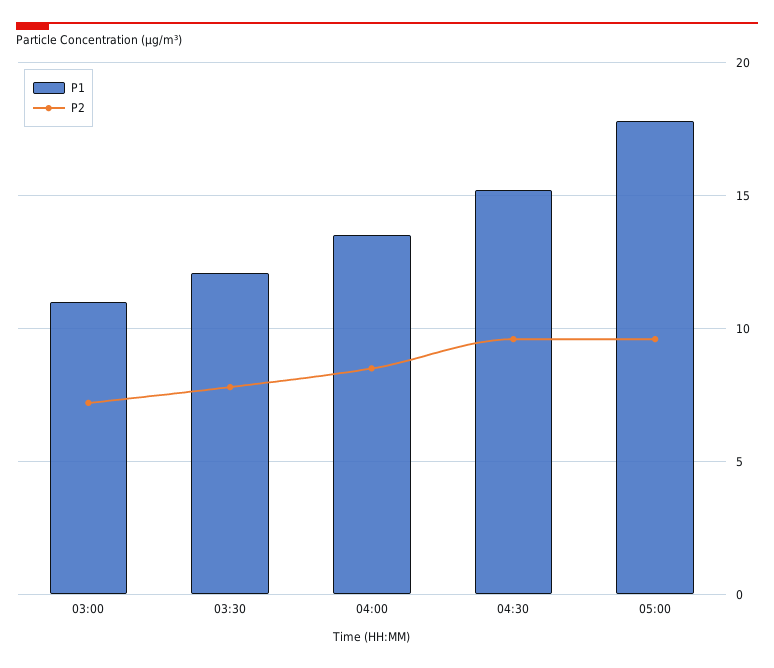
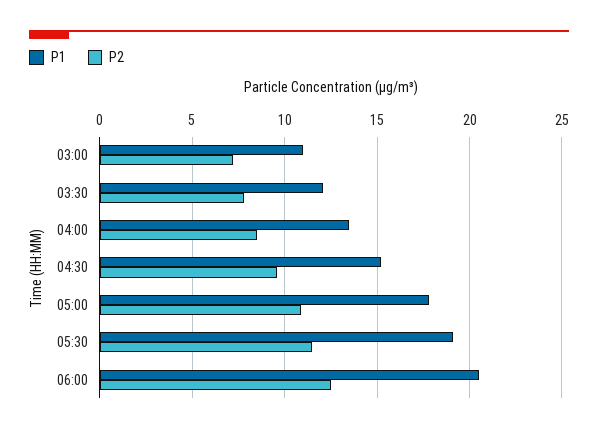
P2, 05:00: 9.5 -> 11
P1, 05:30: none -> 19
P2, 05:30: none -> 11.5
P1, 06:00: none -> 20.5
P2, 06:00: none -> 12.5

